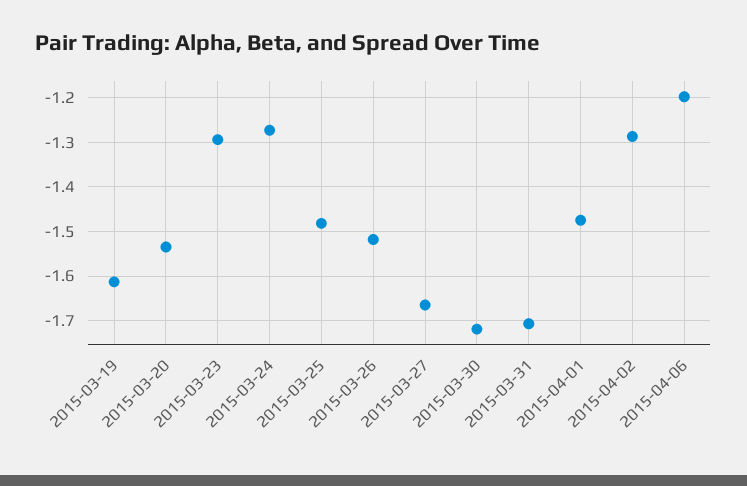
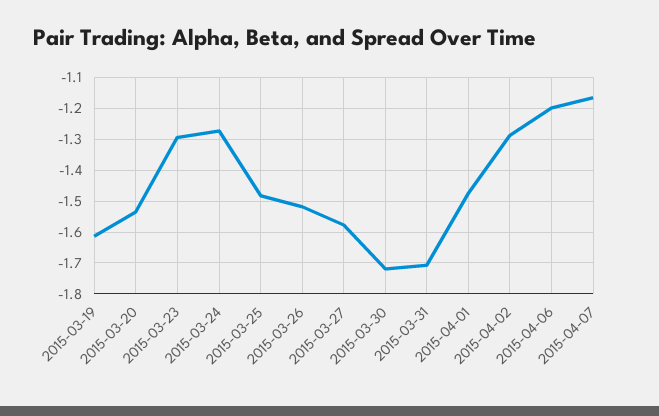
2015-03-27: -1.66 -> -1.58
2015-04-07: none -> -1.16

